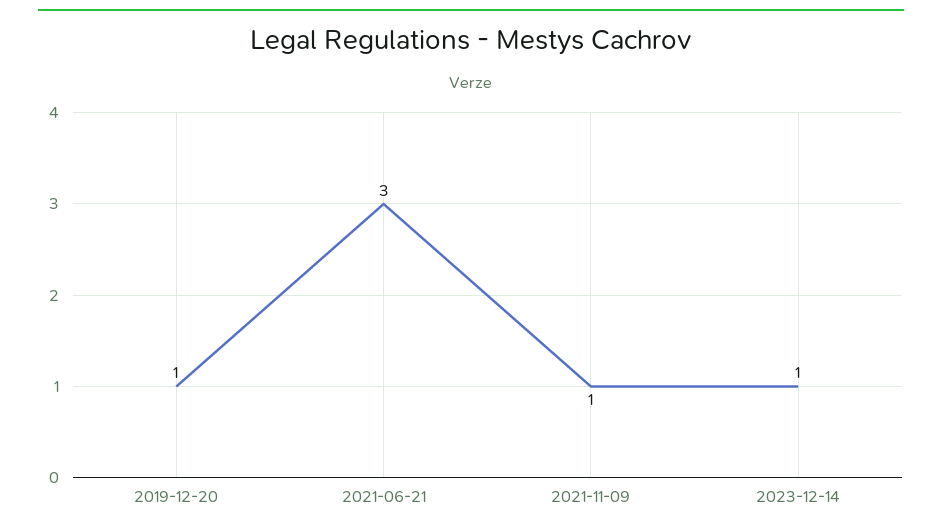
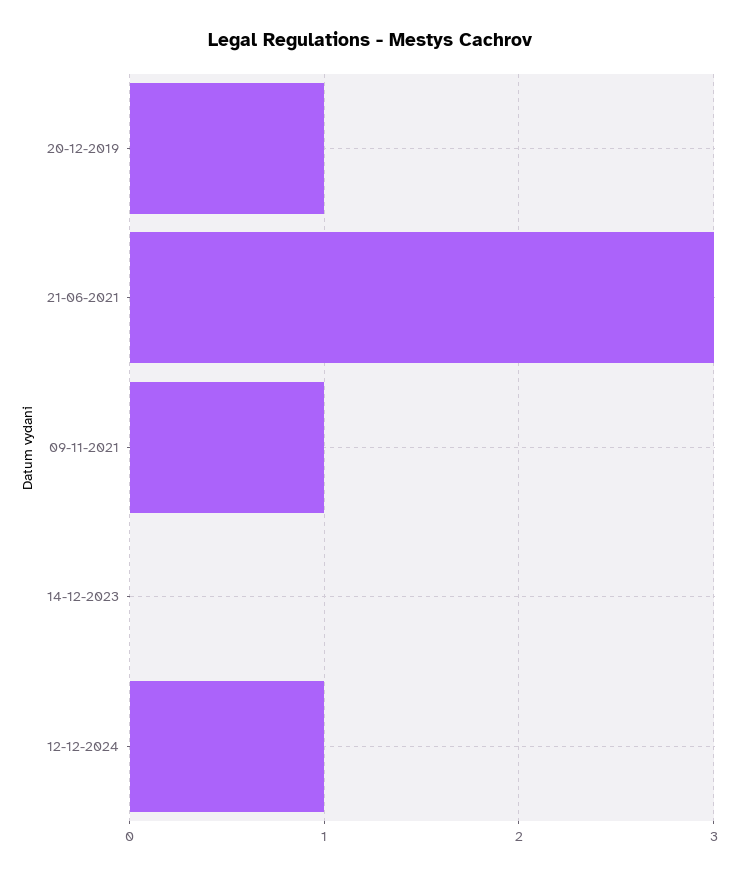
2023-12-14: 1 -> 0
12-12-2024: none -> 1

